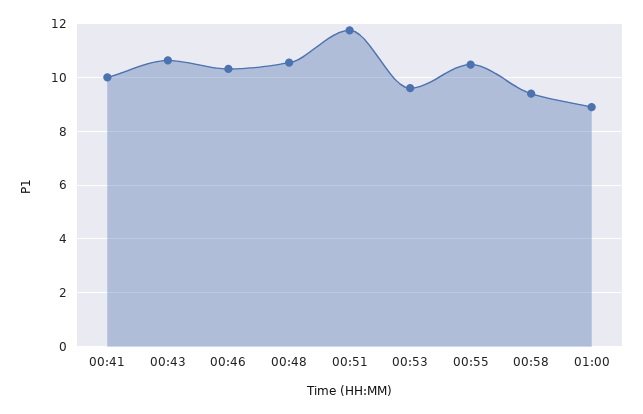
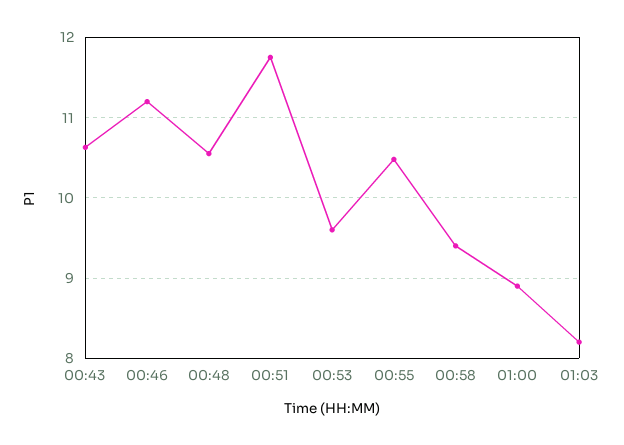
00:41: 10 -> none
00:46: 10.25 -> 11.2
01:03: none -> 8.2

